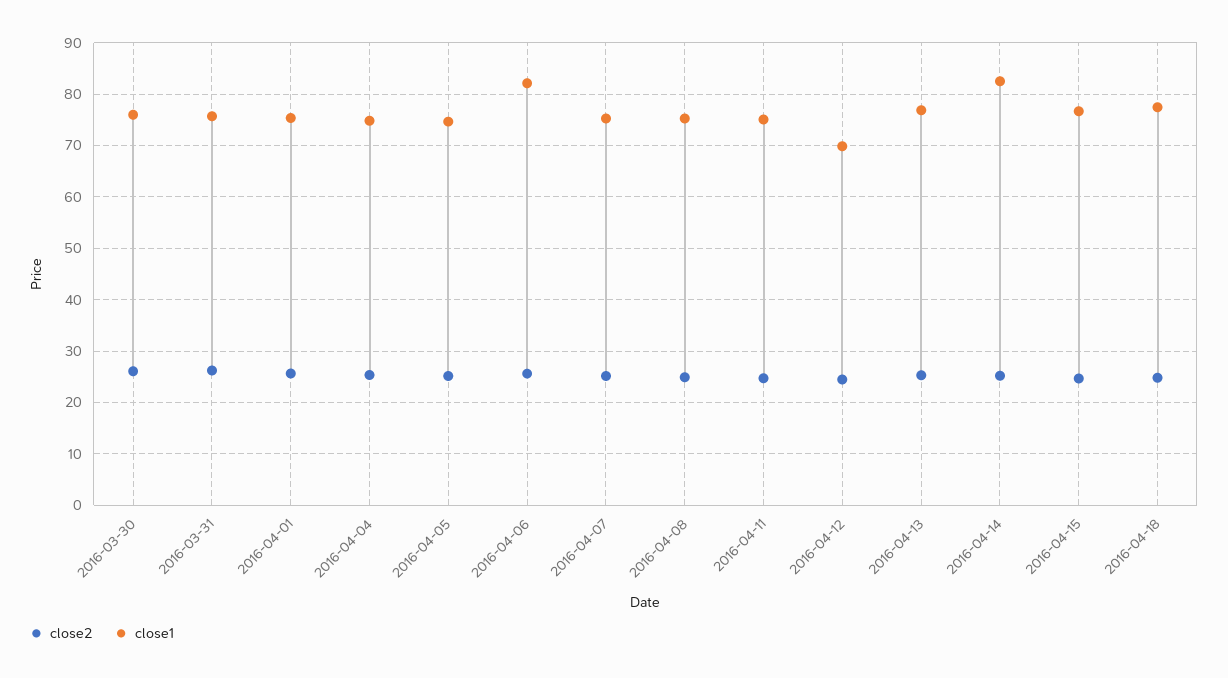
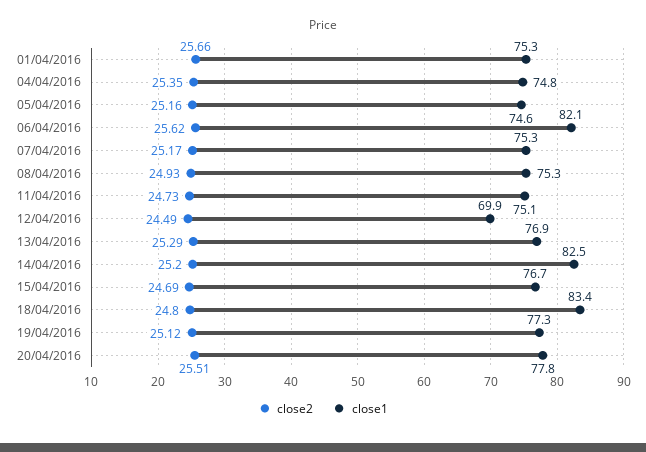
close2, 2016-03-30: 26 -> none
close1, 2016-03-30: 76 -> none
close2, 2016-03-31: 26 -> none
close1, 2016-03-31: 76 -> none
close1, 2016-04-18: 78 -> 83.4
close2, 19/04/2016: none -> 25.12
close1, 19/04/2016: none -> 77.3
close2, 20/04/2016: none -> 25.51
close1, 20/04/2016: none -> 77.8

